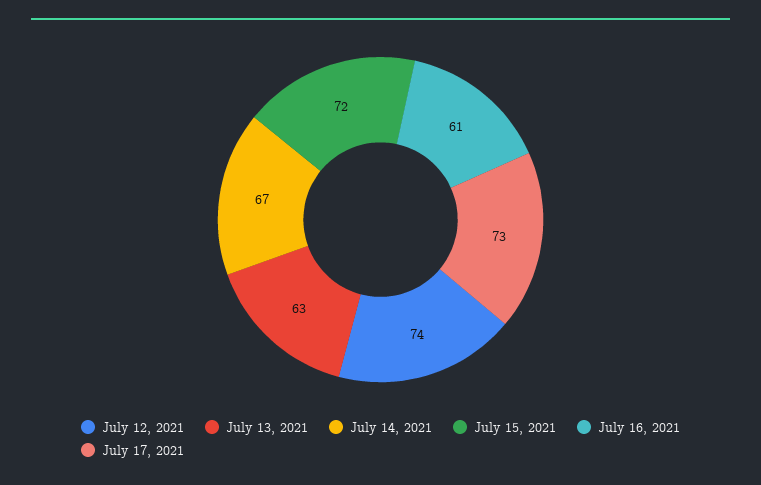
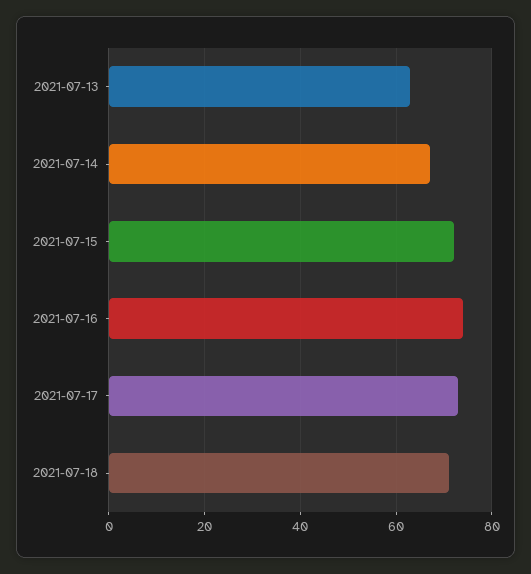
July 12, 2021: 74 -> none
July 16, 2021: 61 -> 75
2021-07-18: none -> 70

